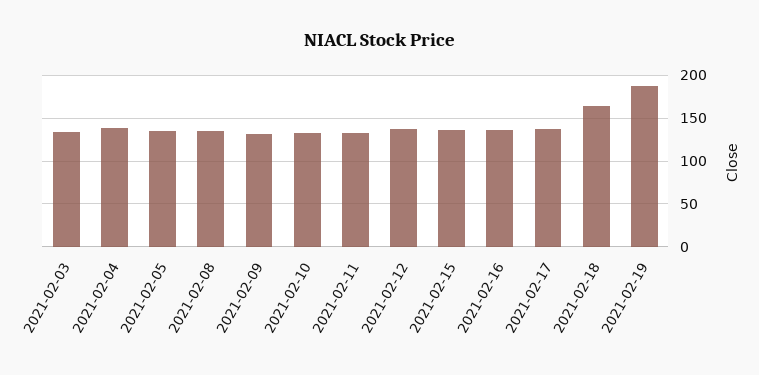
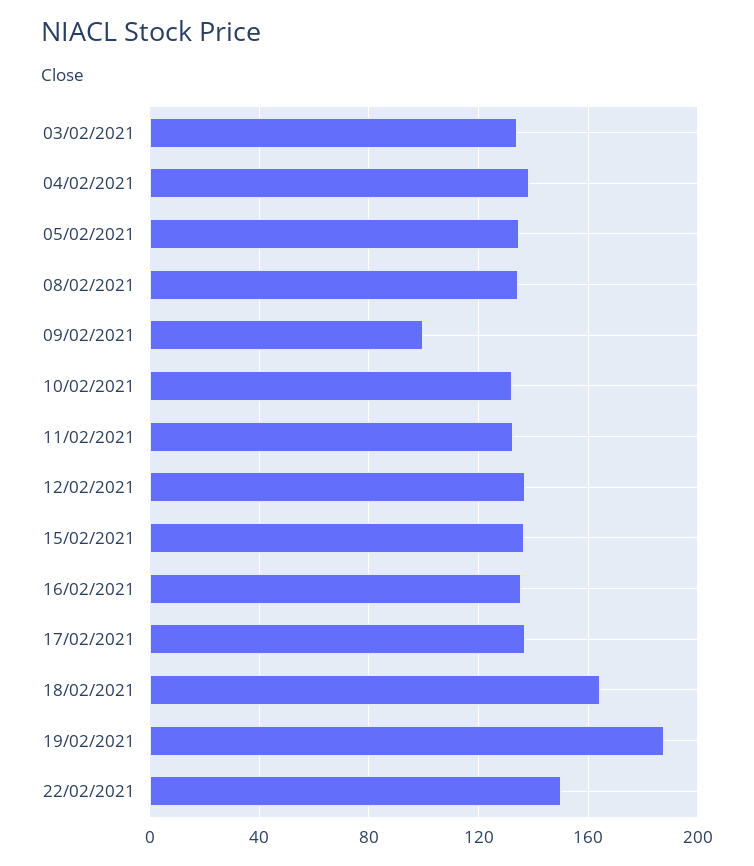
2021-02-09: 130 -> 100
22/02/2021: none -> 150

